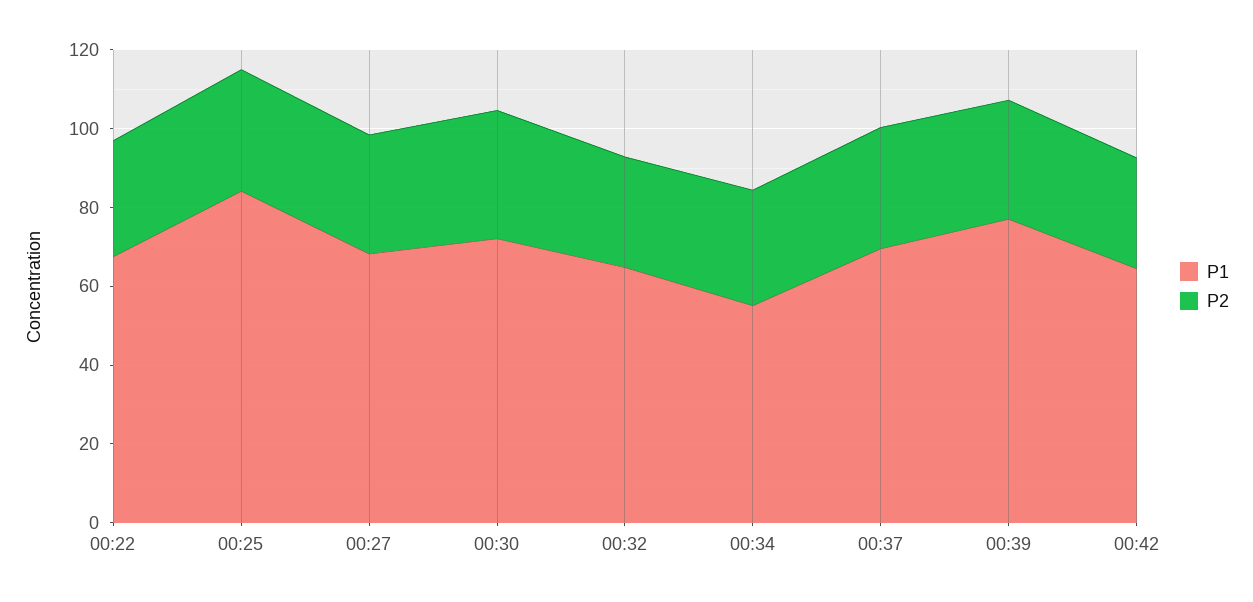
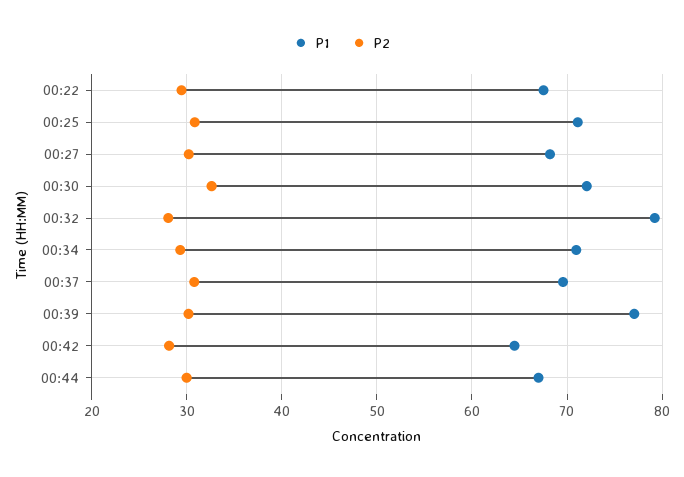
P1, 00:25: 85 -> 71
P1, 00:32: 65 -> 79
P1, 00:34: 55 -> 71
P1, 00:44: none -> 67
P2, 00:44: none -> 30

